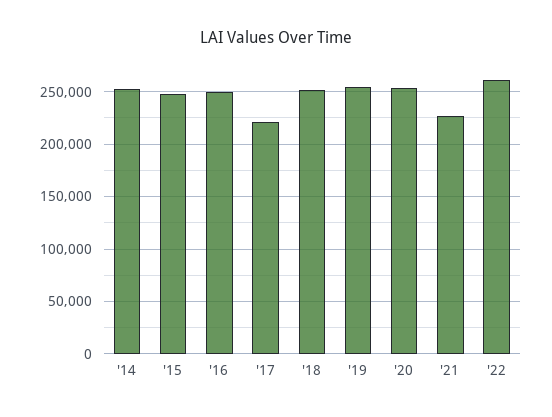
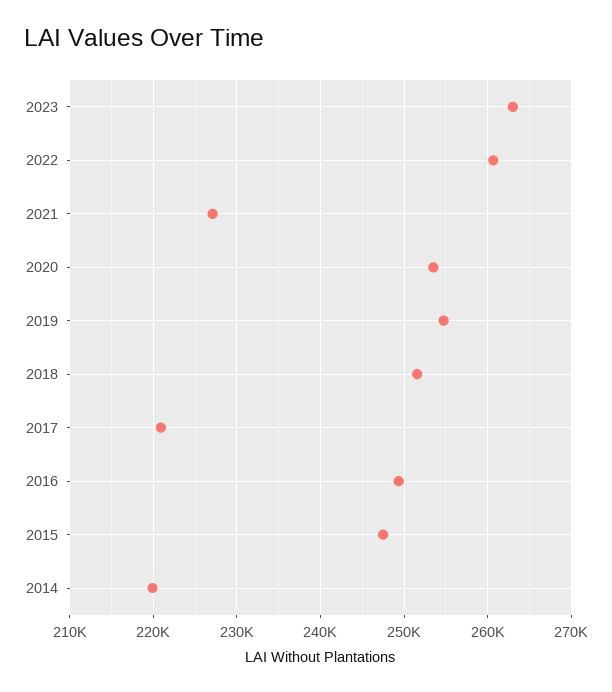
'14: 250000 -> 220000
2023: none -> 263000

